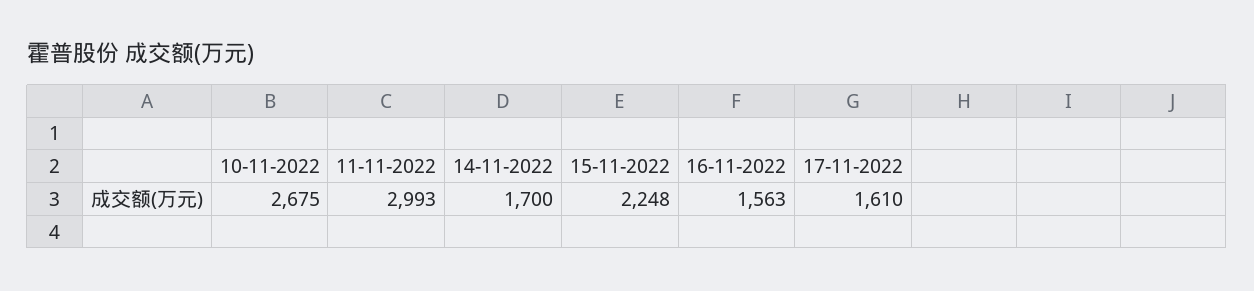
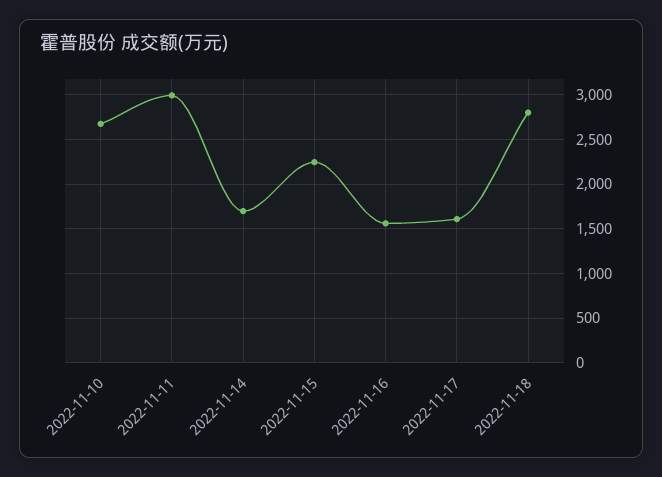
2022-11-18: none -> 2800

